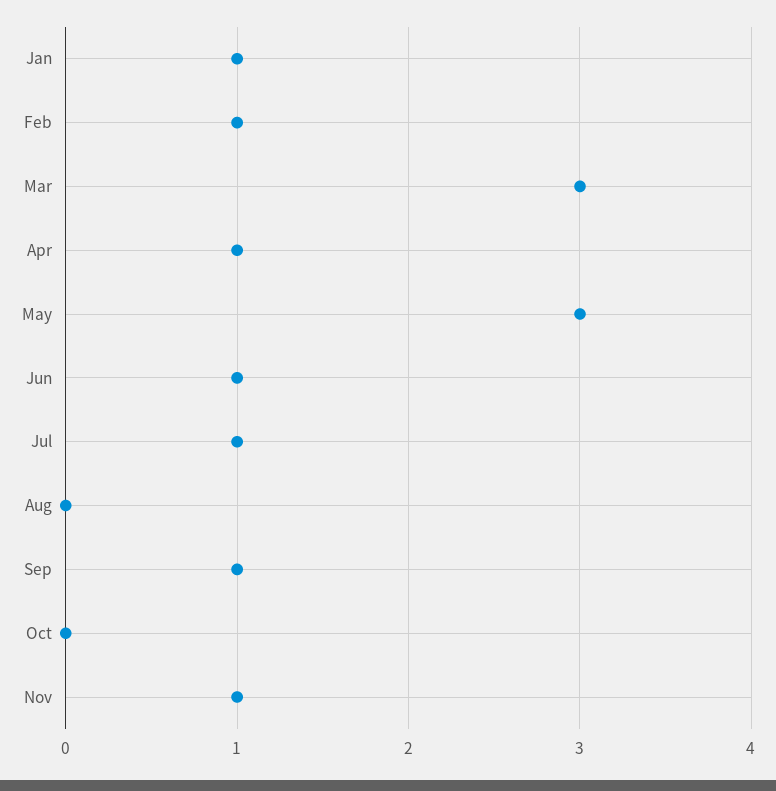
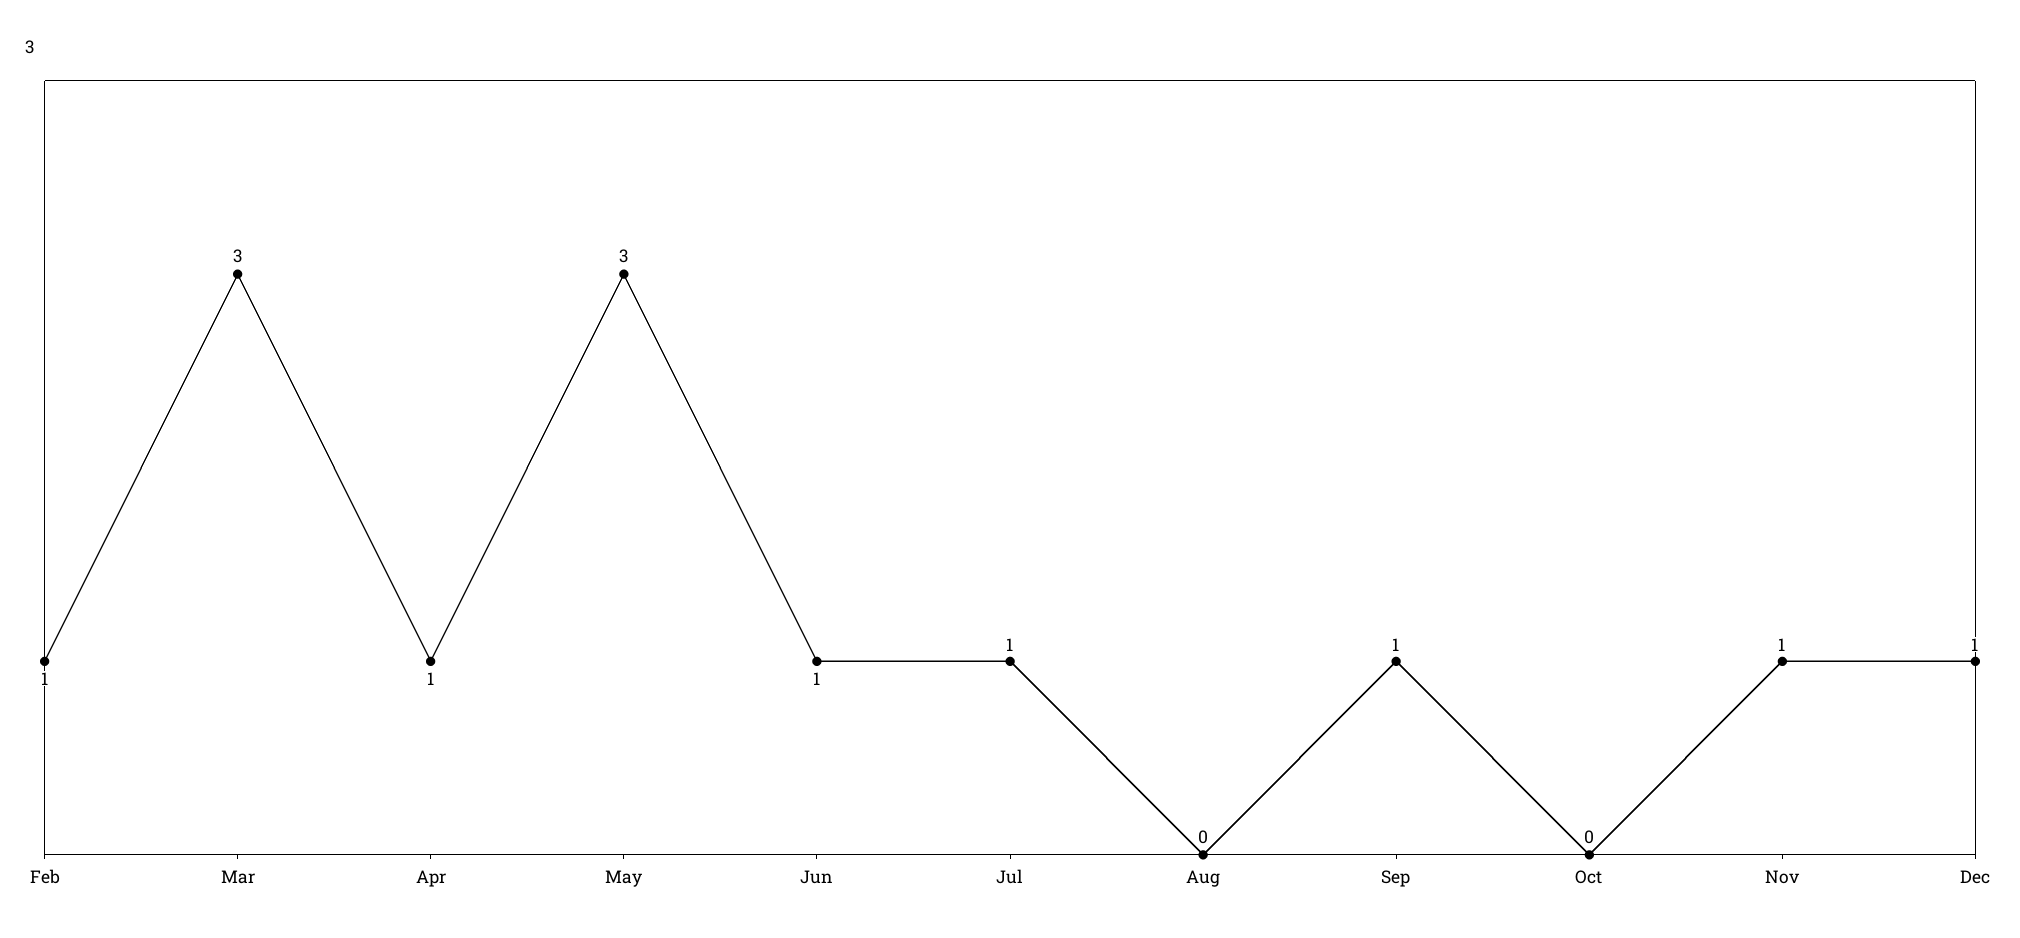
Jan: 1 -> none
Dec: none -> 1

